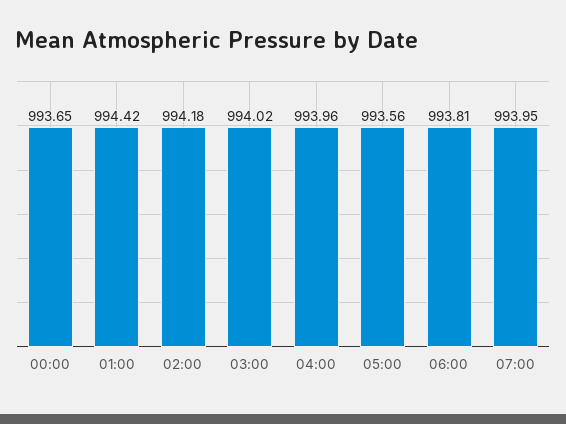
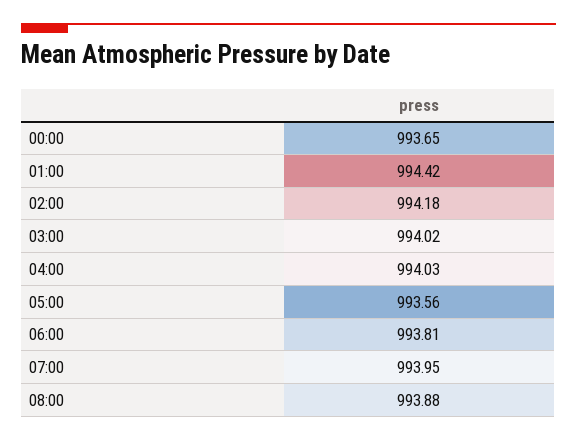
04:00: 993.96 -> 994.03
08:00: none -> 993.88

